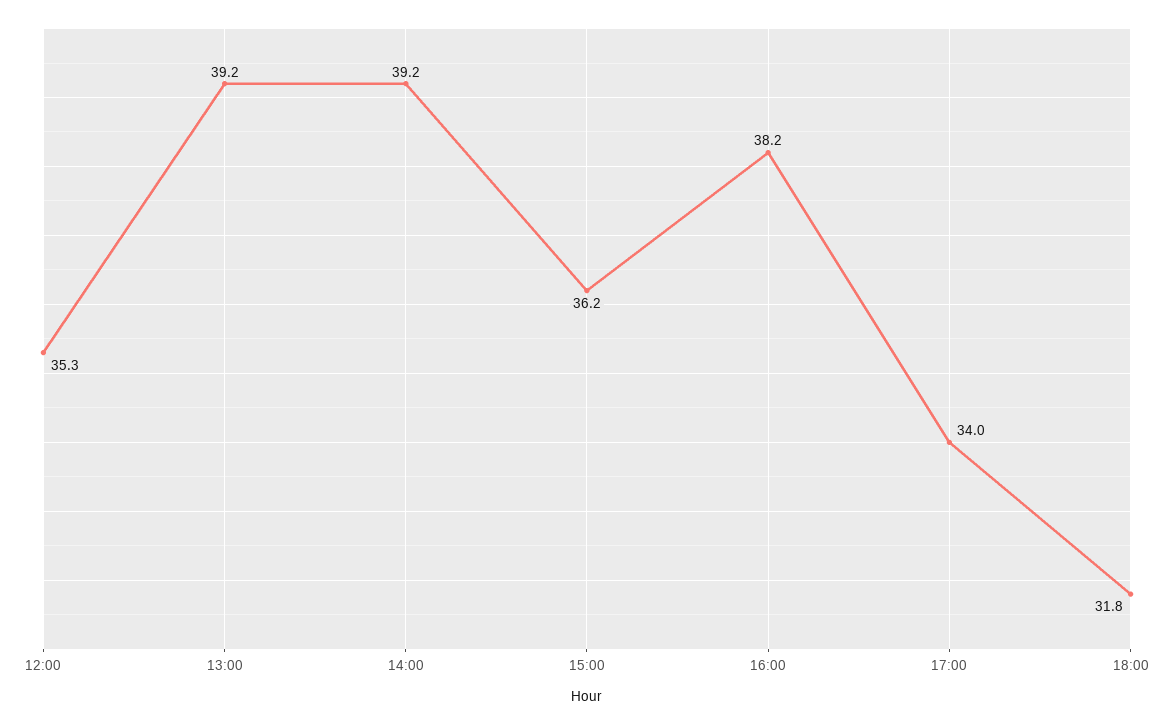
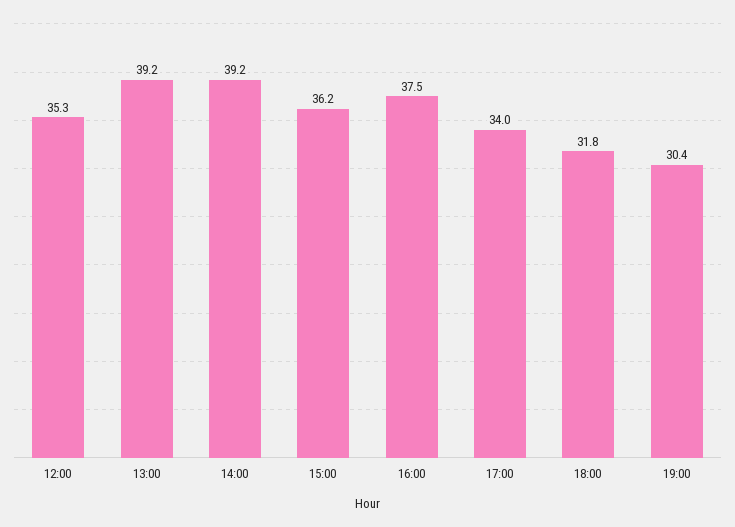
16:00: 38.2 -> 37.5
19:00: none -> 30.4

